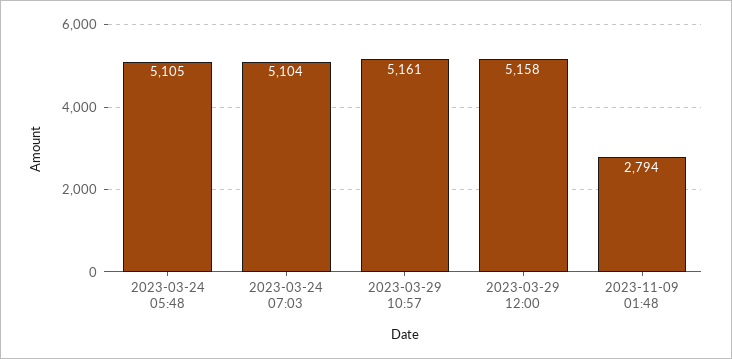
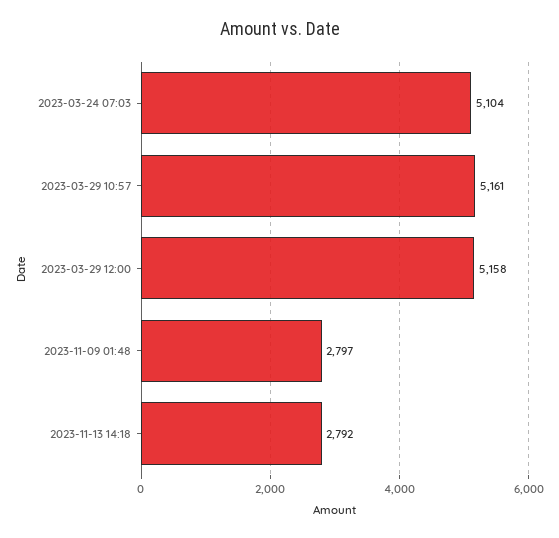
2023-03-24 05:48: 5105 -> none
2023-11-09 01:48: 2794 -> 2797
2023-11-13 14:18: none -> 2792

